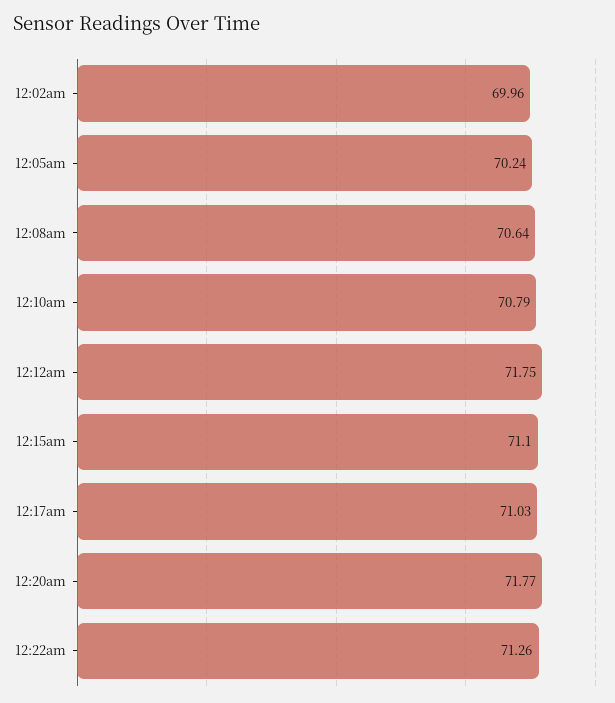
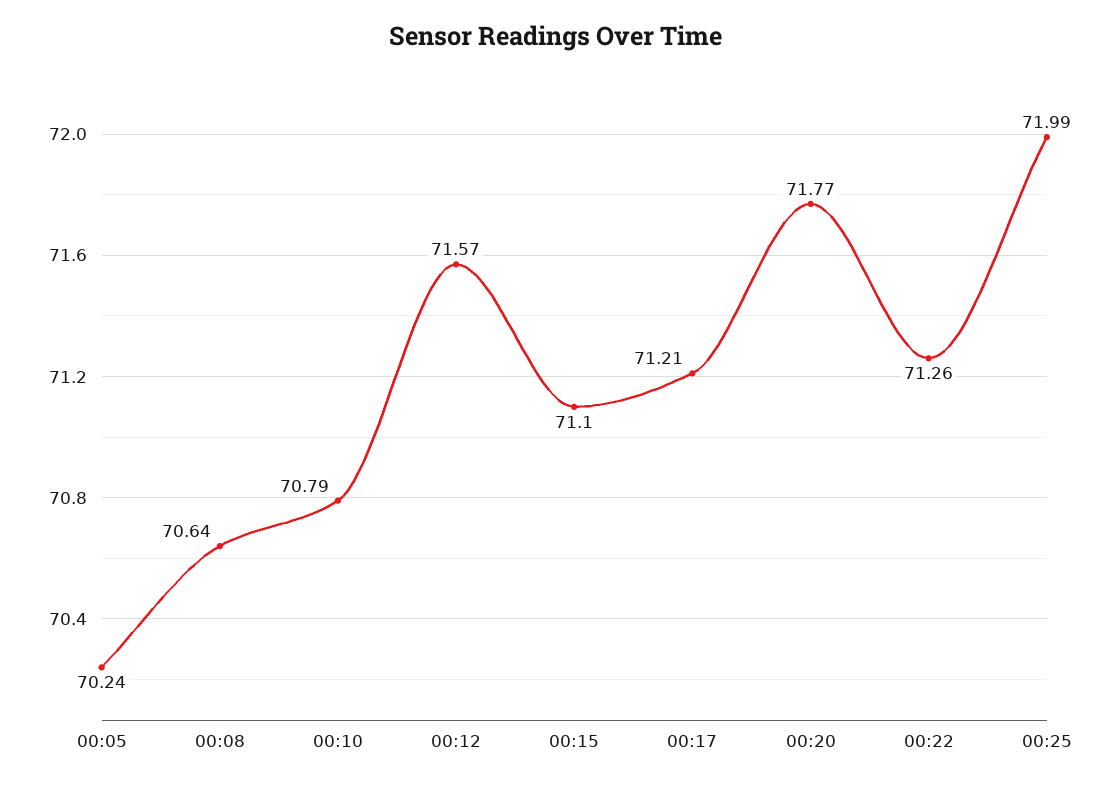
12:02am: 69.96 -> none
12:12am: 71.75 -> 71.57
12:17am: 71.03 -> 71.21
00:25: none -> 71.99

